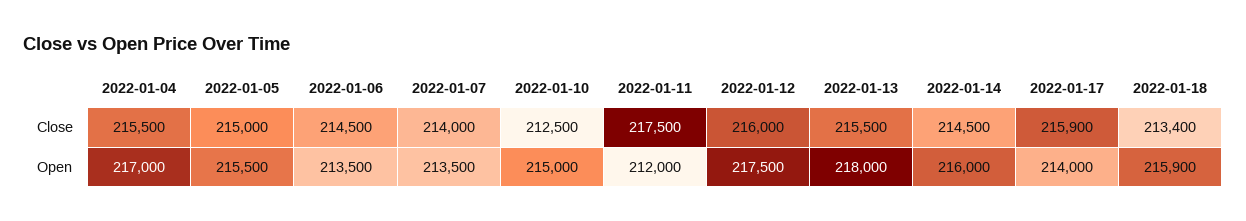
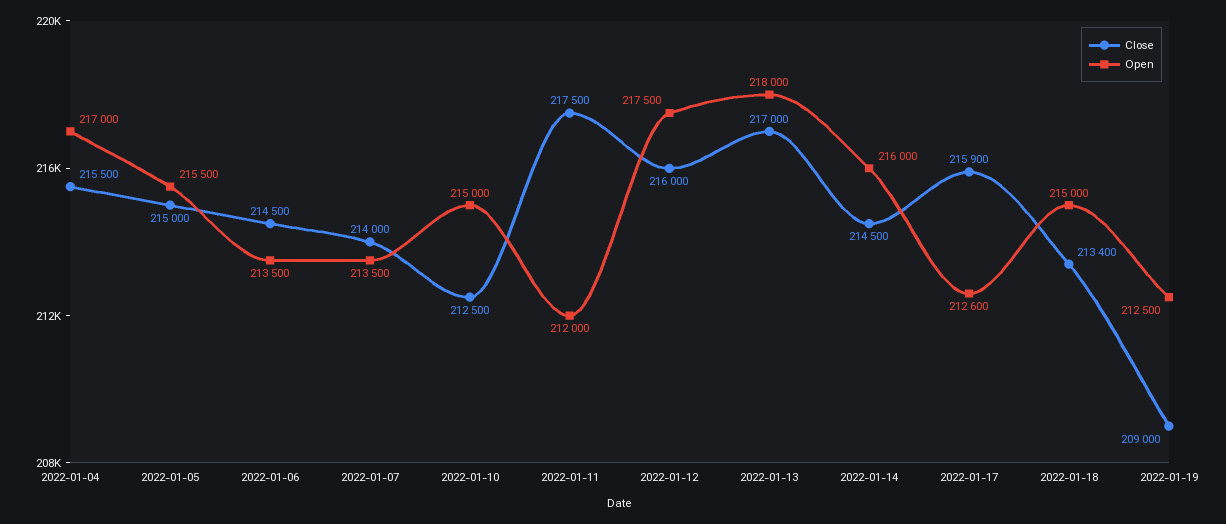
Close, 2022-01-13: 215500 -> 217000
Open, 2022-01-17: 214000 -> 212600
Open, 2022-01-18: 215900 -> 215000
Close, 2022-01-19: none -> 209000
Open, 2022-01-19: none -> 212500

